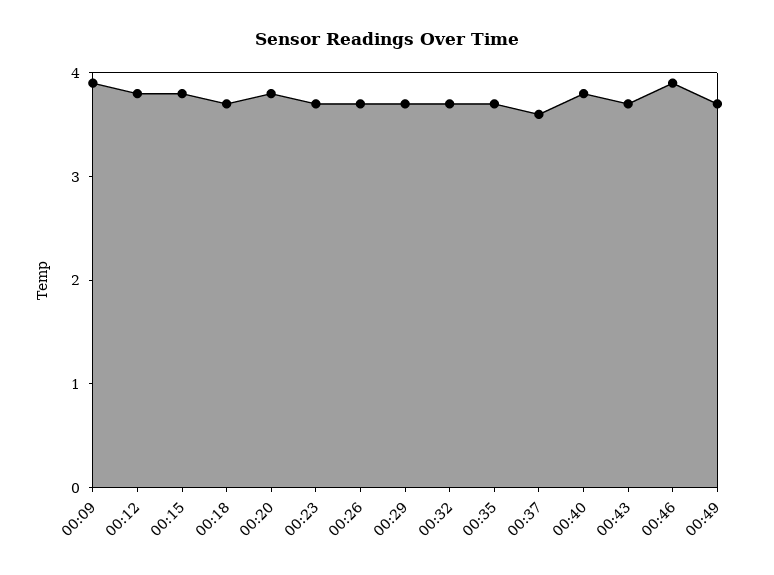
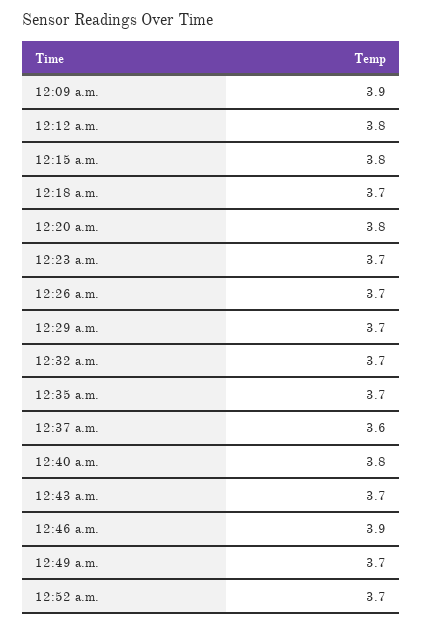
12:52 a.m.: none -> 3.7

